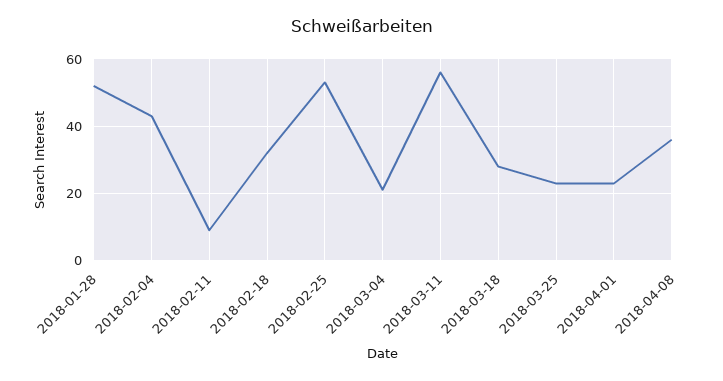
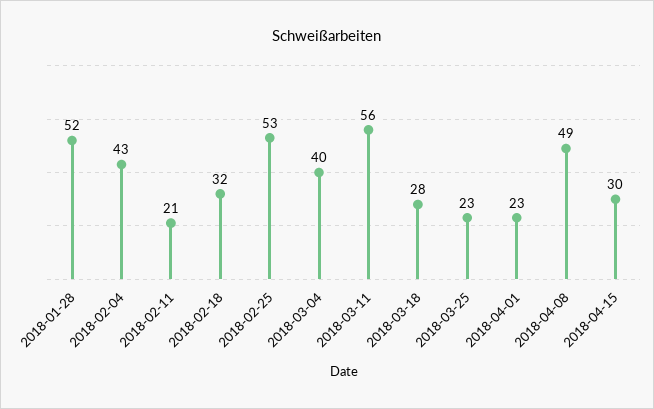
2018-02-11: 10 -> 21
2018-03-04: 20 -> 40
2018-04-08: 35 -> 49
2018-04-15: none -> 30

